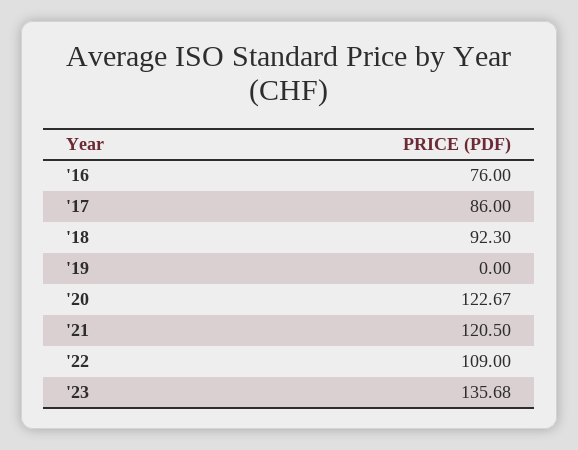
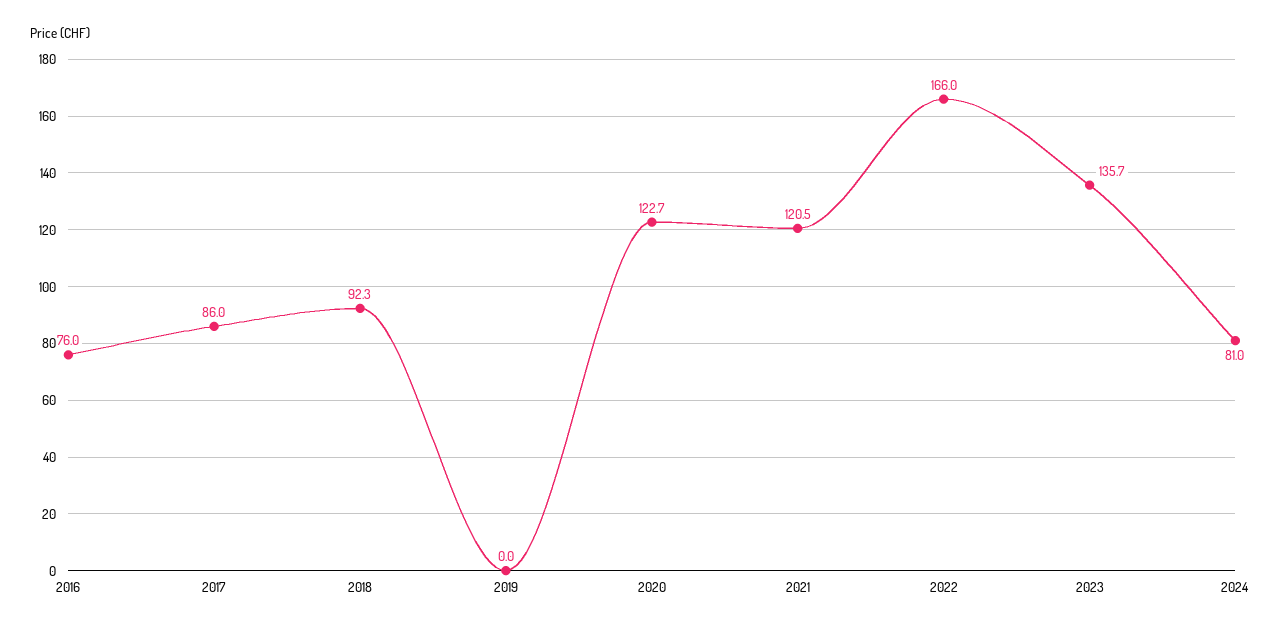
'22: 109 -> 166
2024: none -> 81

